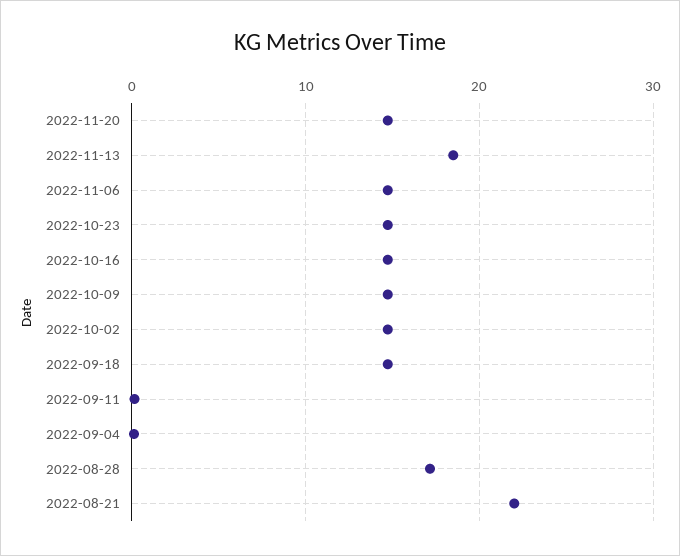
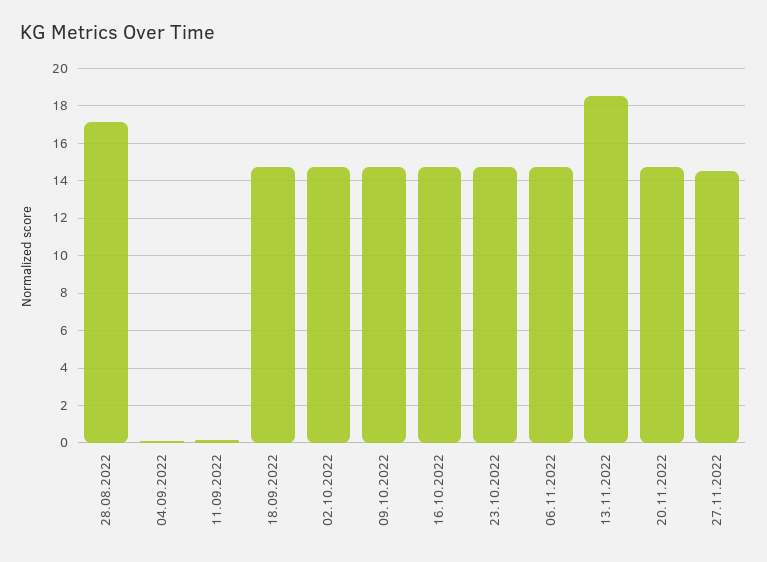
2022-08-21: 22 -> none
27.11.2022: none -> 14.5

